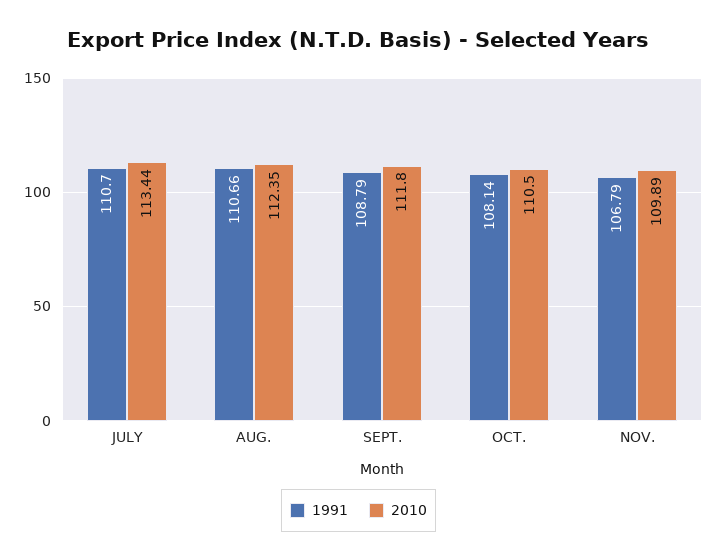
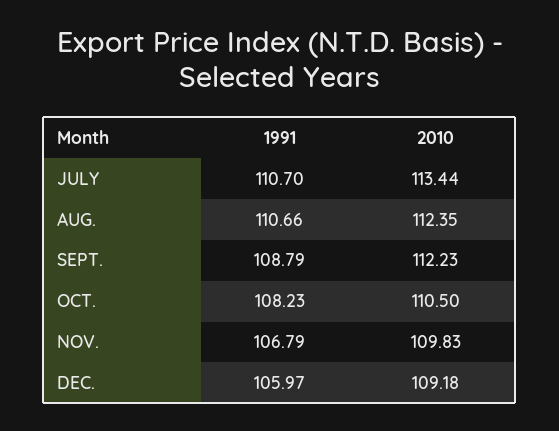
2010, SEPT.: 111.8 -> 112.23
1991, OCT.: 108.14 -> 108.23
2010, NOV.: 109.89 -> 109.83
1991, DEC.: none -> 105.97
2010, DEC.: none -> 109.18

